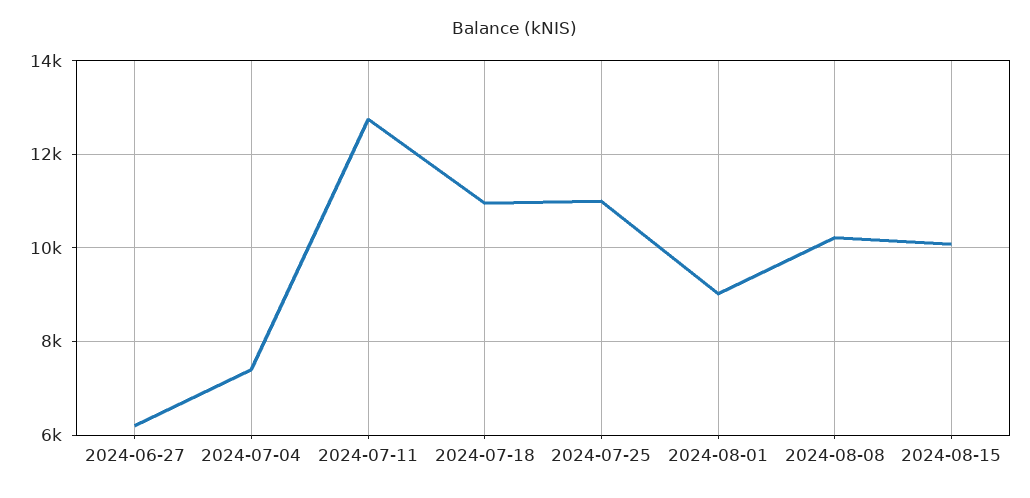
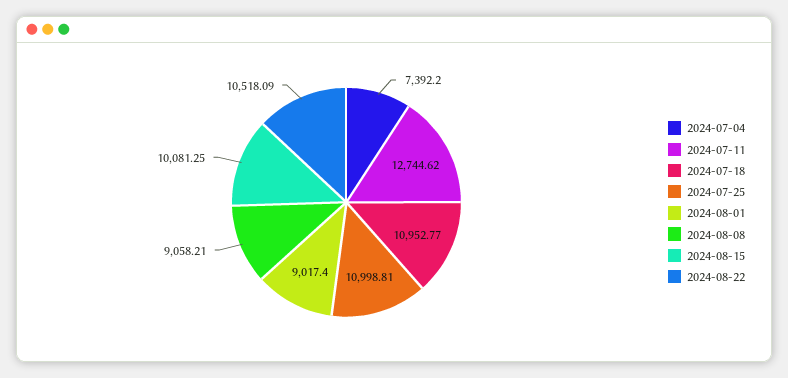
2024-06-27: 6200 -> none
2024-08-08: 10200 -> 9058.21
2024-08-22: none -> 10518.09

